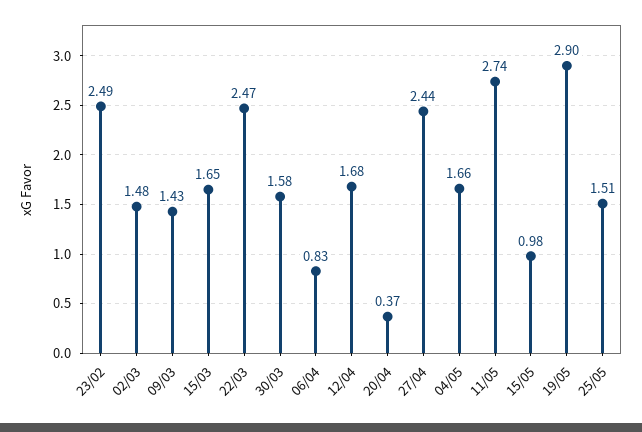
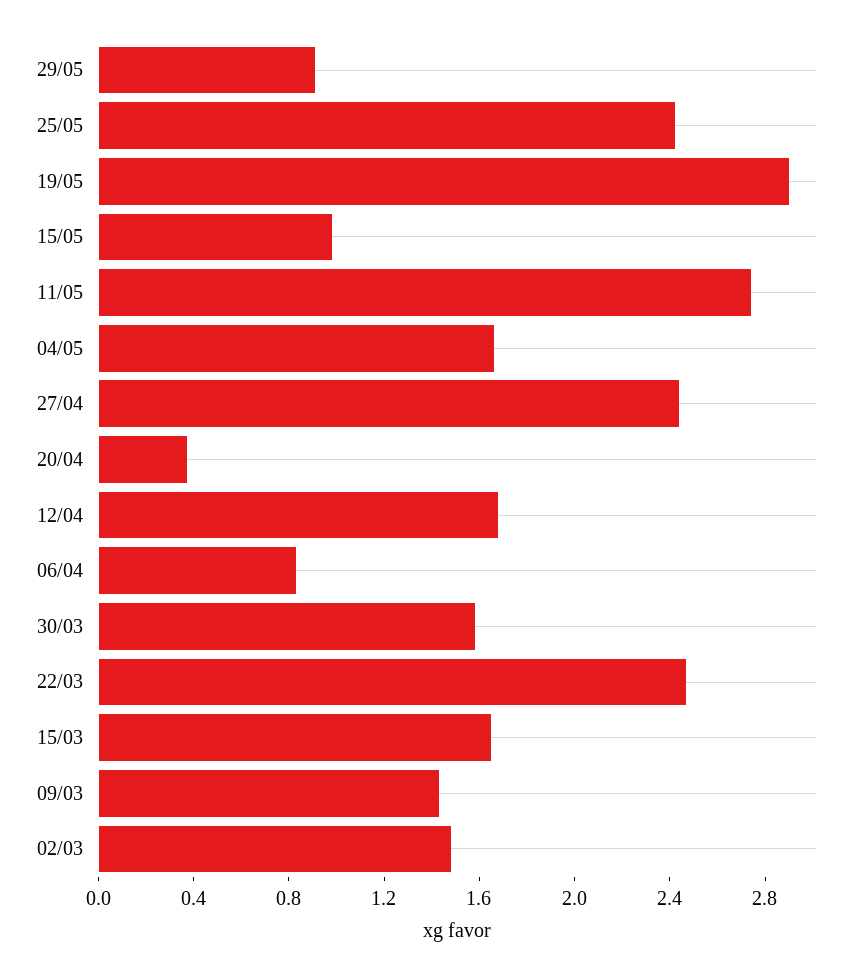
23/02: 2.49 -> none
25/05: 1.51 -> 2.4
29/05: none -> 0.9

